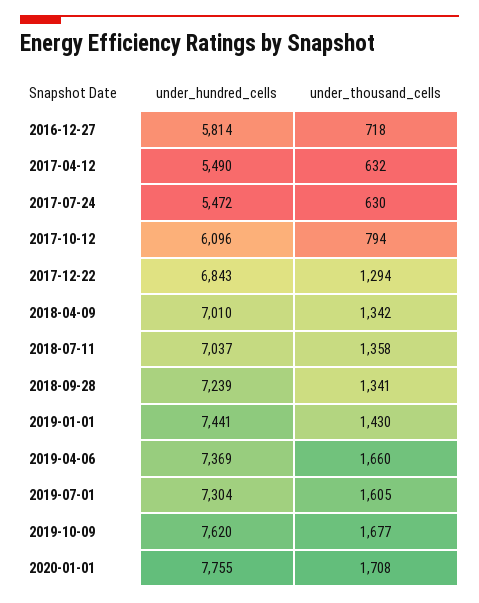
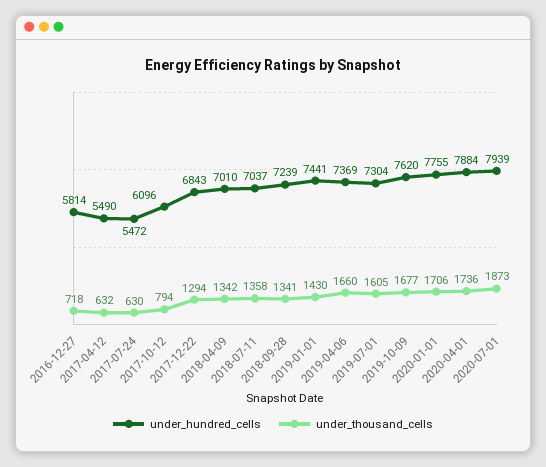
under_thousand_cells, 2020-01-01: 1708 -> 1706
under_hundred_cells, 2020-04-01: none -> 7884
under_thousand_cells, 2020-04-01: none -> 1736
under_hundred_cells, 2020-07-01: none -> 7939
under_thousand_cells, 2020-07-01: none -> 1873

